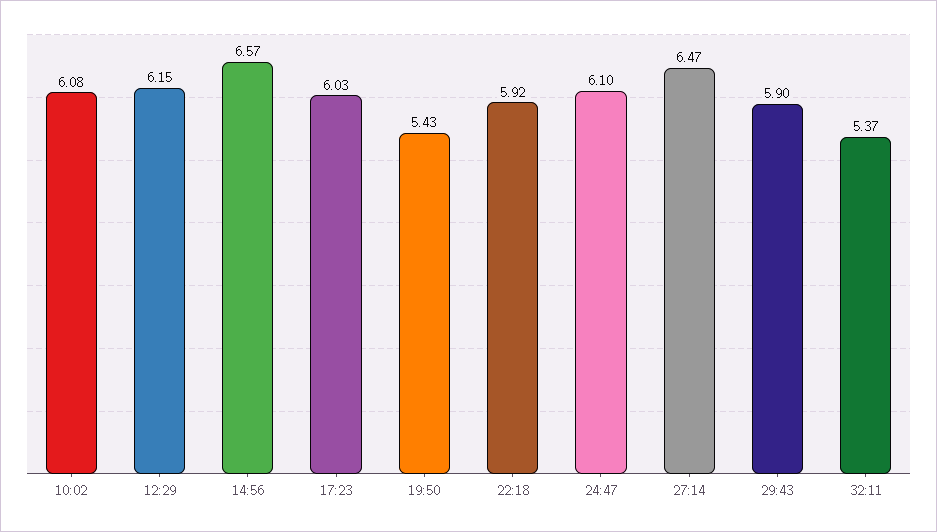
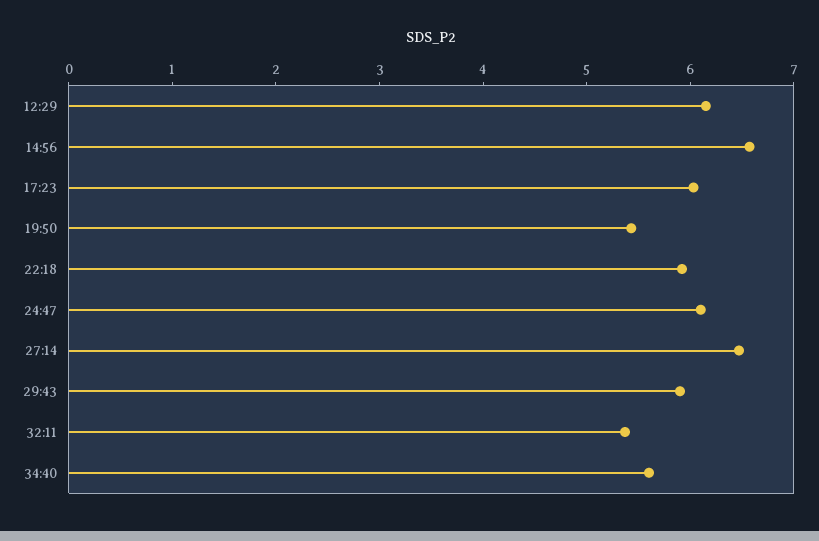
10:02: 6.08 -> none
34:40: none -> 5.6

